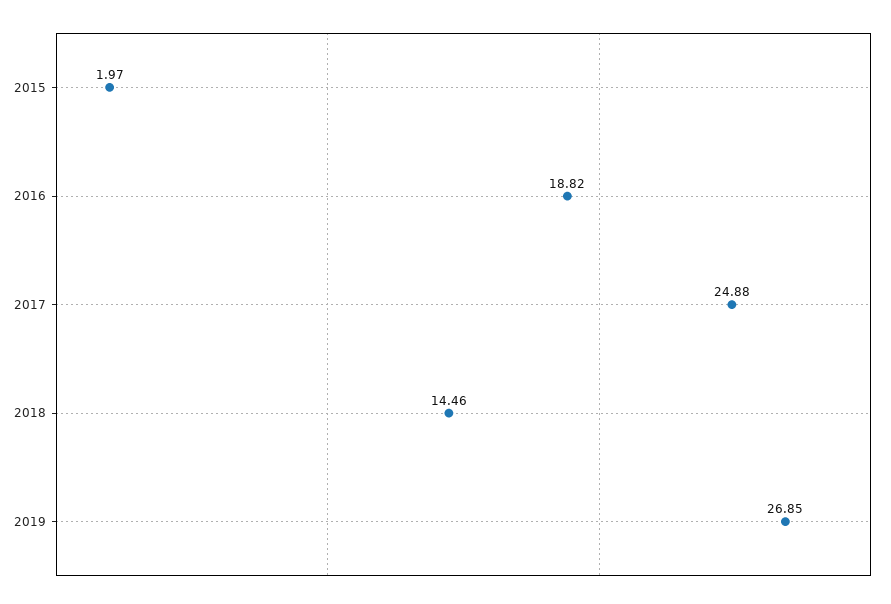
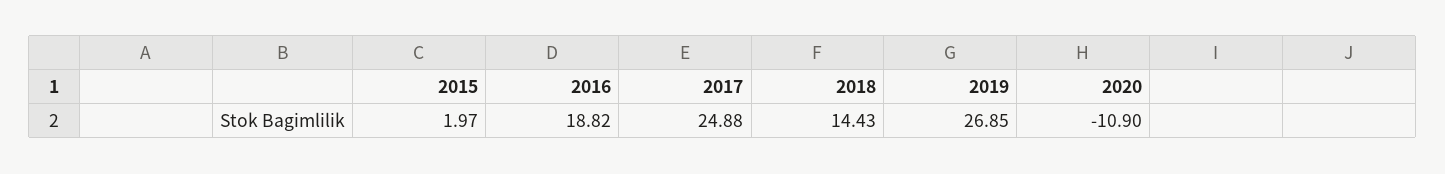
2018: 14.46 -> 14.43
2020: none -> -10.9

